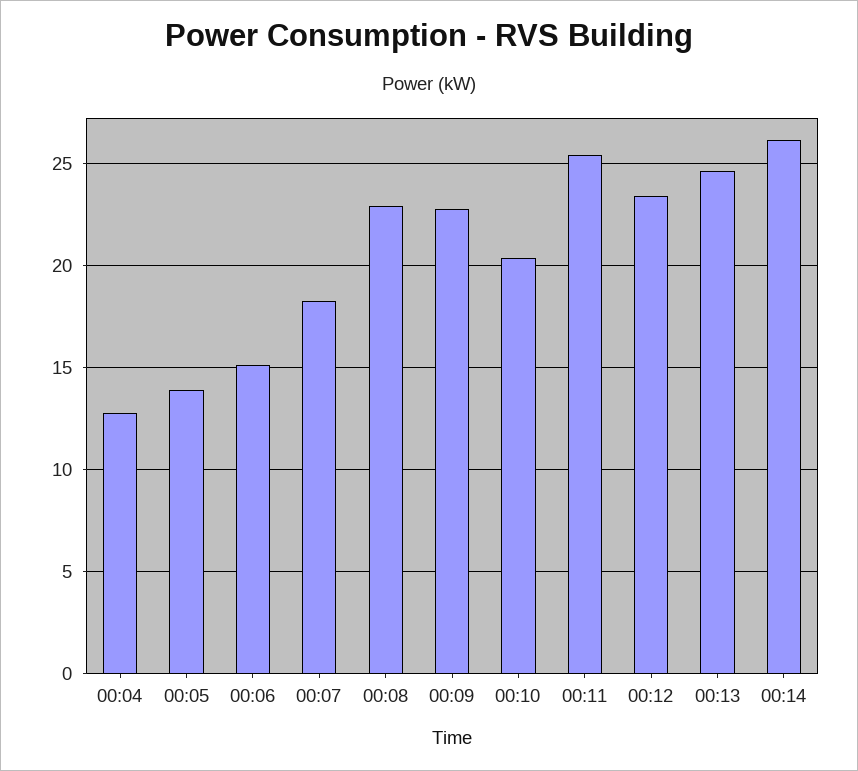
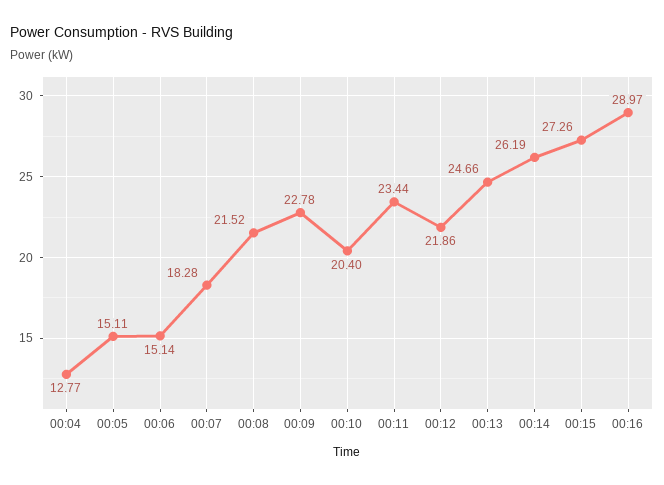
00:05: 14 -> 15.11
00:08: 23 -> 21.52
00:11: 25.5 -> 23.44
00:12: 23.5 -> 21.86
00:15: none -> 27.26
00:16: none -> 28.97

